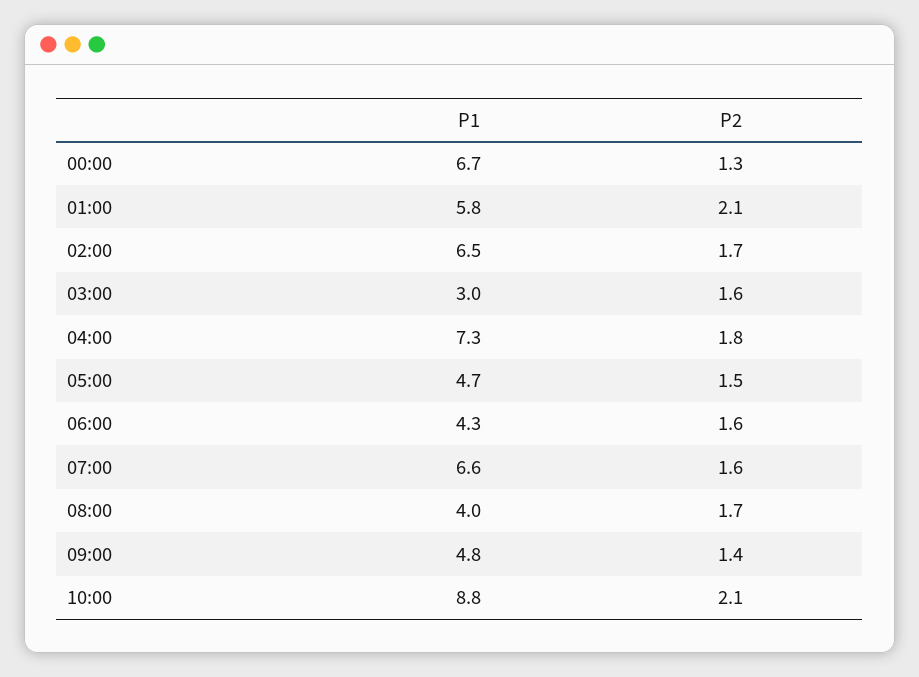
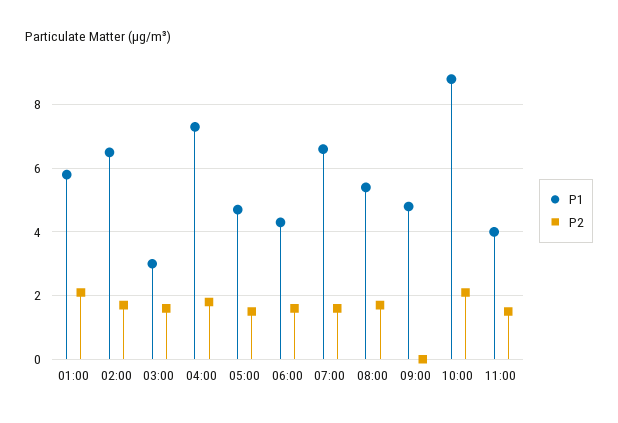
P1, 00:00: 6.7 -> none
P2, 00:00: 1.3 -> none
P1, 08:00: 4 -> 5.5
P2, 09:00: 1.4 -> 0
P1, 11:00: none -> 4
P2, 11:00: none -> 1.5

